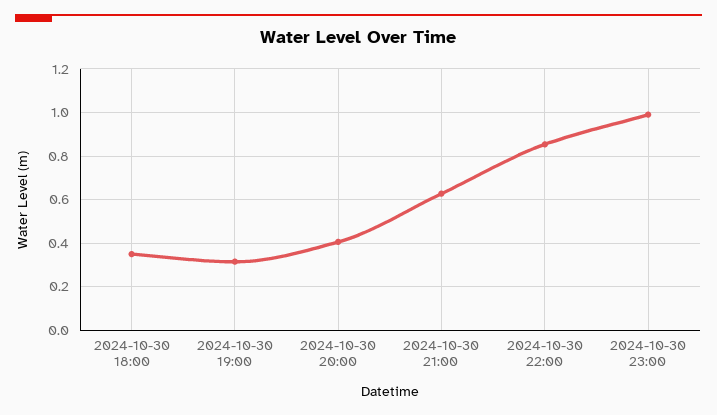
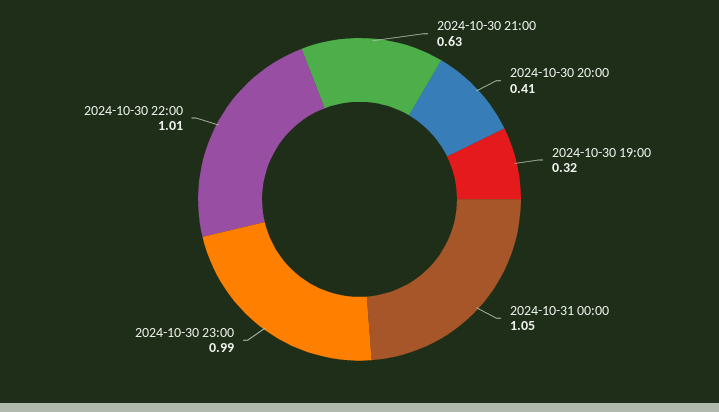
2024-10-30 18:00: 0.35 -> none
2024-10-30 22:00: 0.85 -> 1.01
2024-10-31 00:00: none -> 1.05

